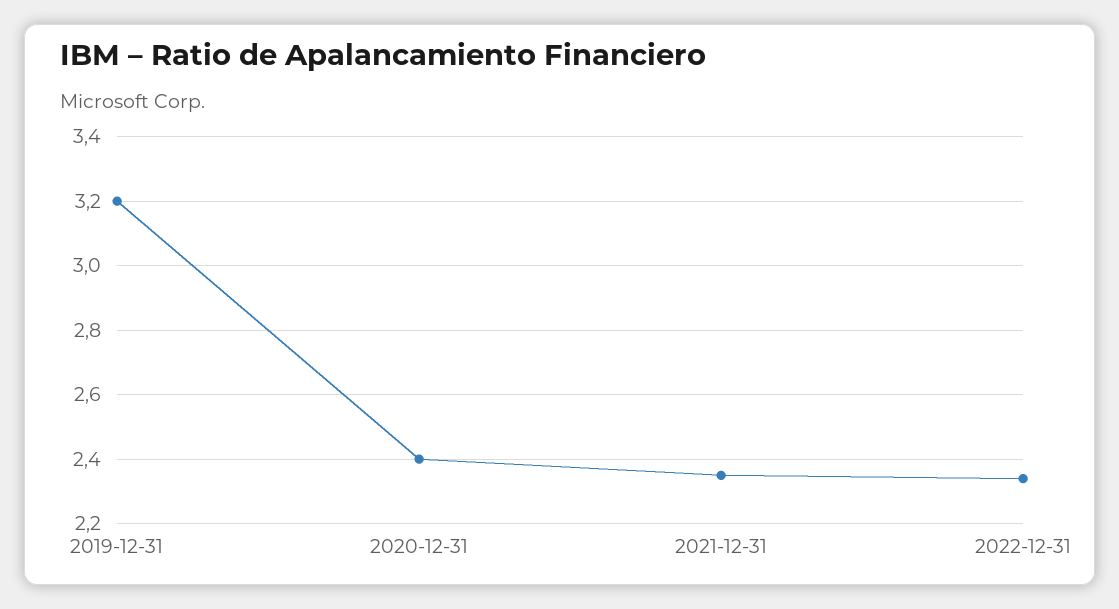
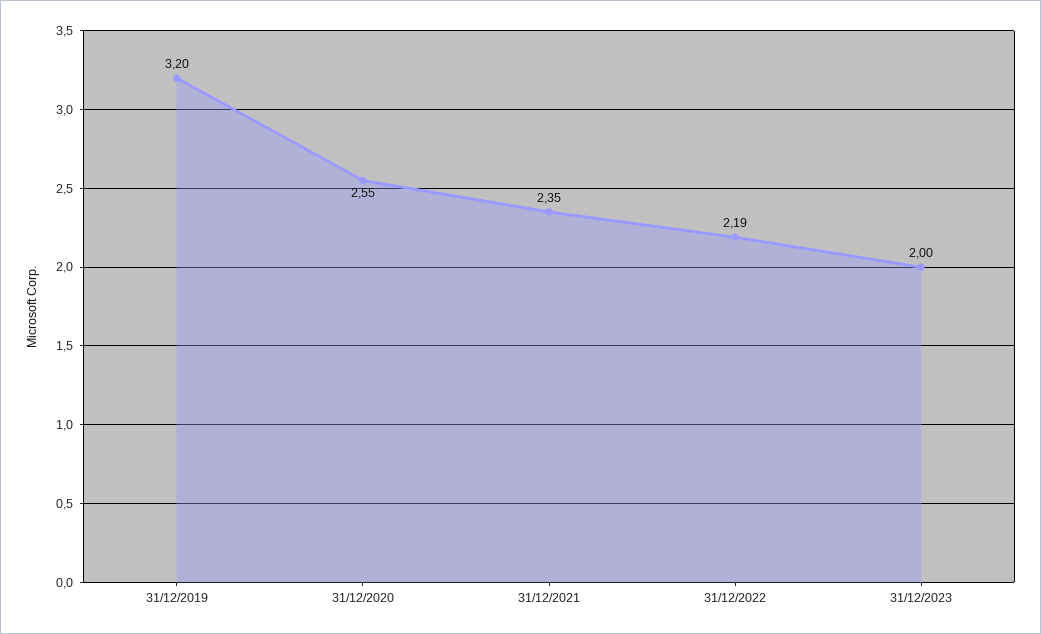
2020-12-31: 2.4 -> 2.55
2022-12-31: 2.35 -> 2.19
31/12/2023: none -> 2

